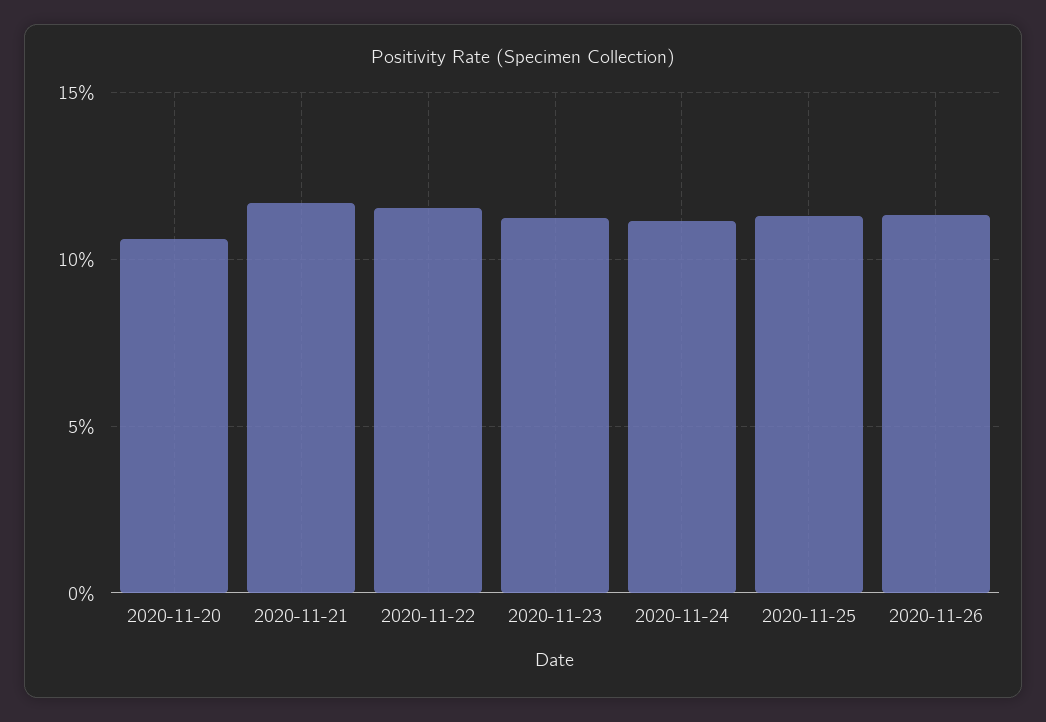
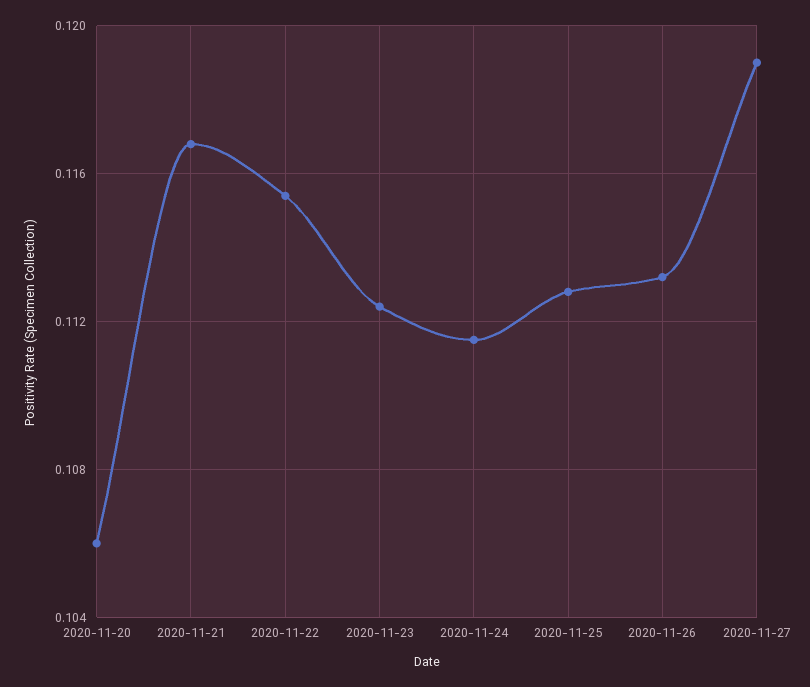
2020-11-27: none -> 0.119

